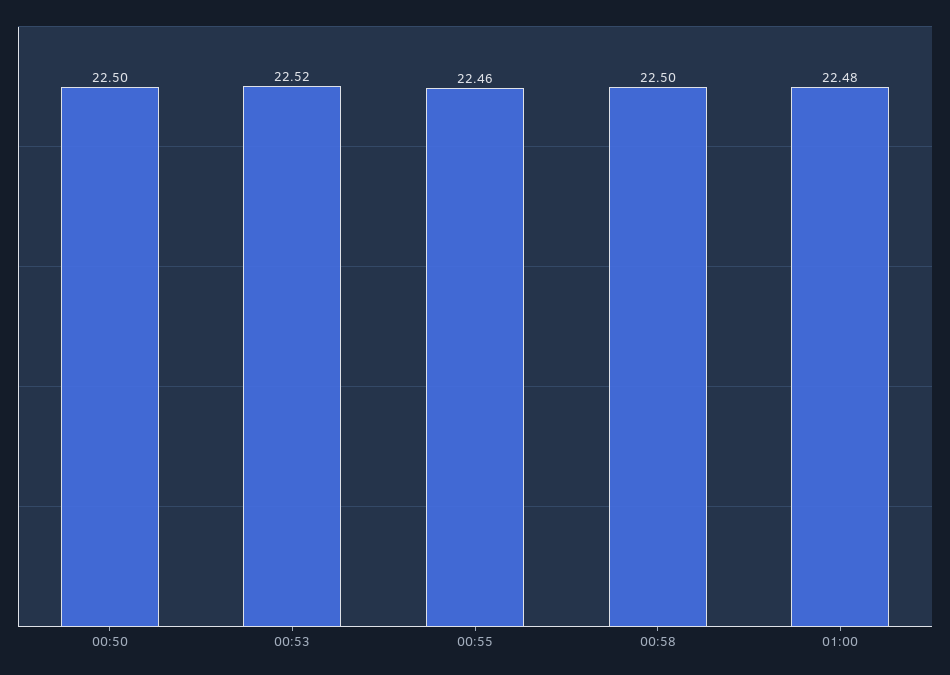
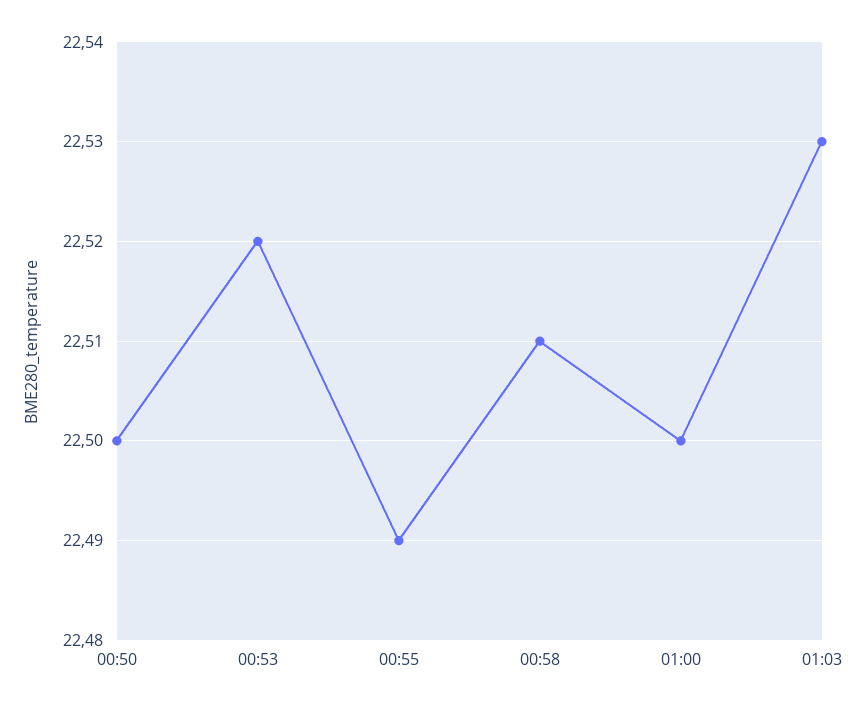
00:55: 22.46 -> 22.49
00:58: 22.5 -> 22.51
01:00: 22.48 -> 22.5
01:03: none -> 22.53

